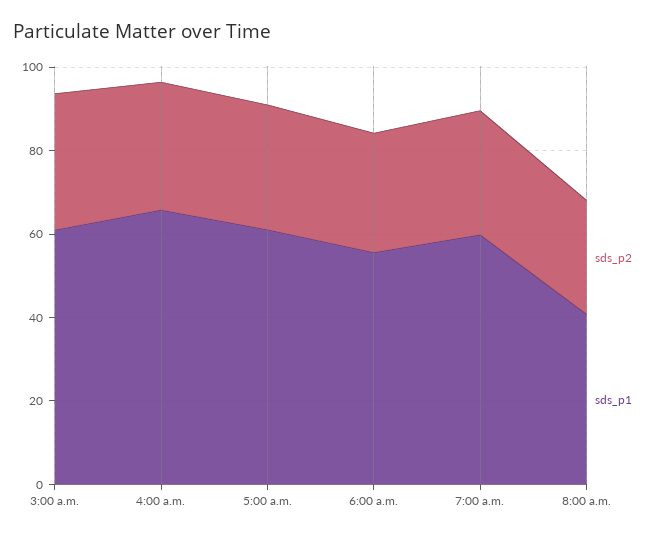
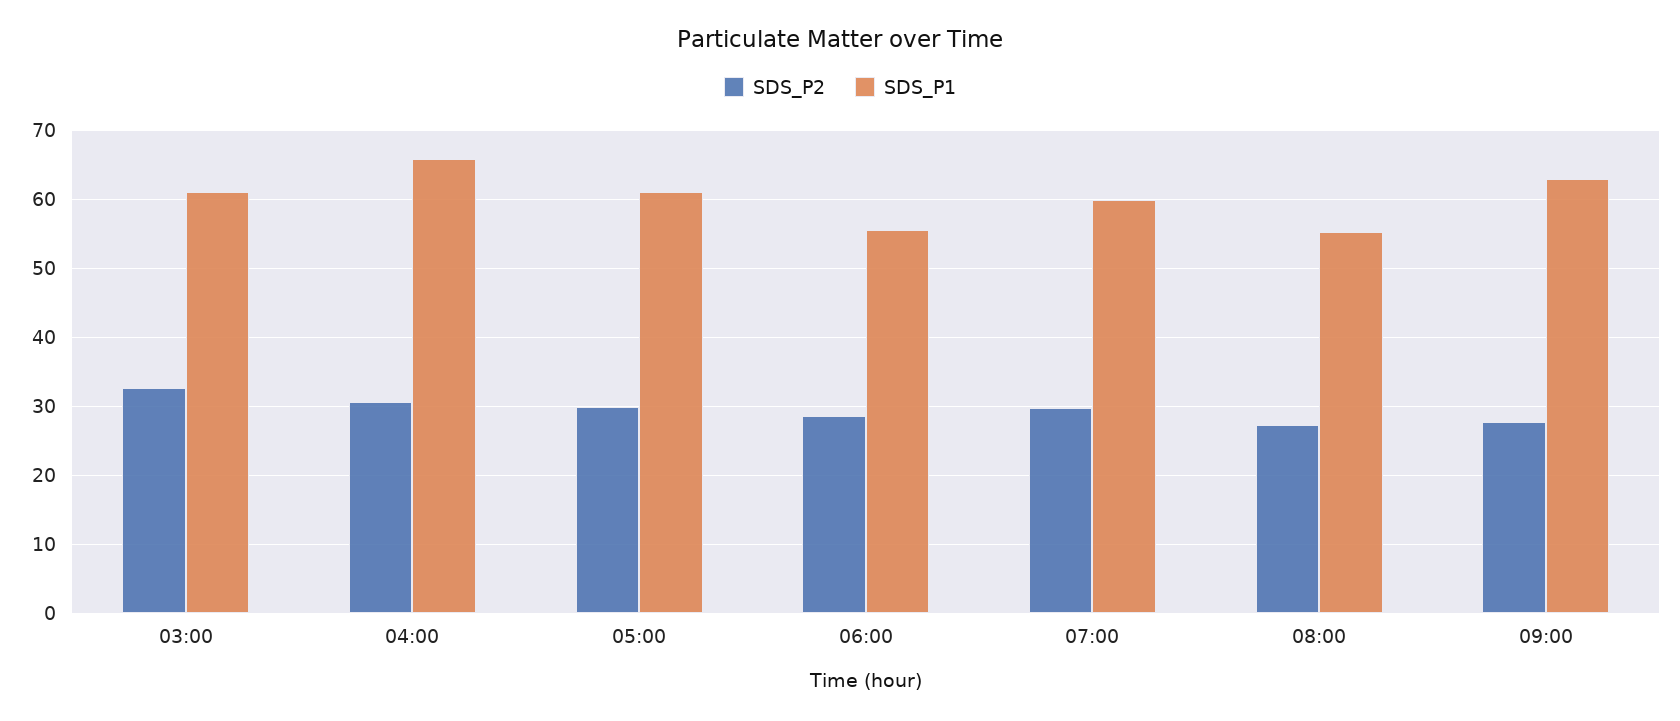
sds_p1, 8:00 a.m.: 40 -> 55
sds_p2, 09:00: none -> 28
sds_p1, 09:00: none -> 63

